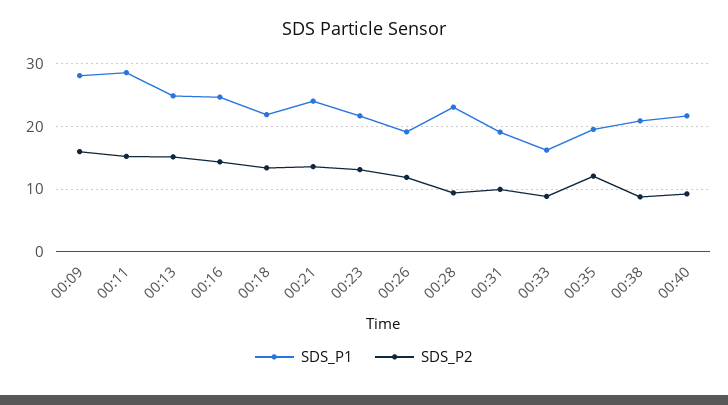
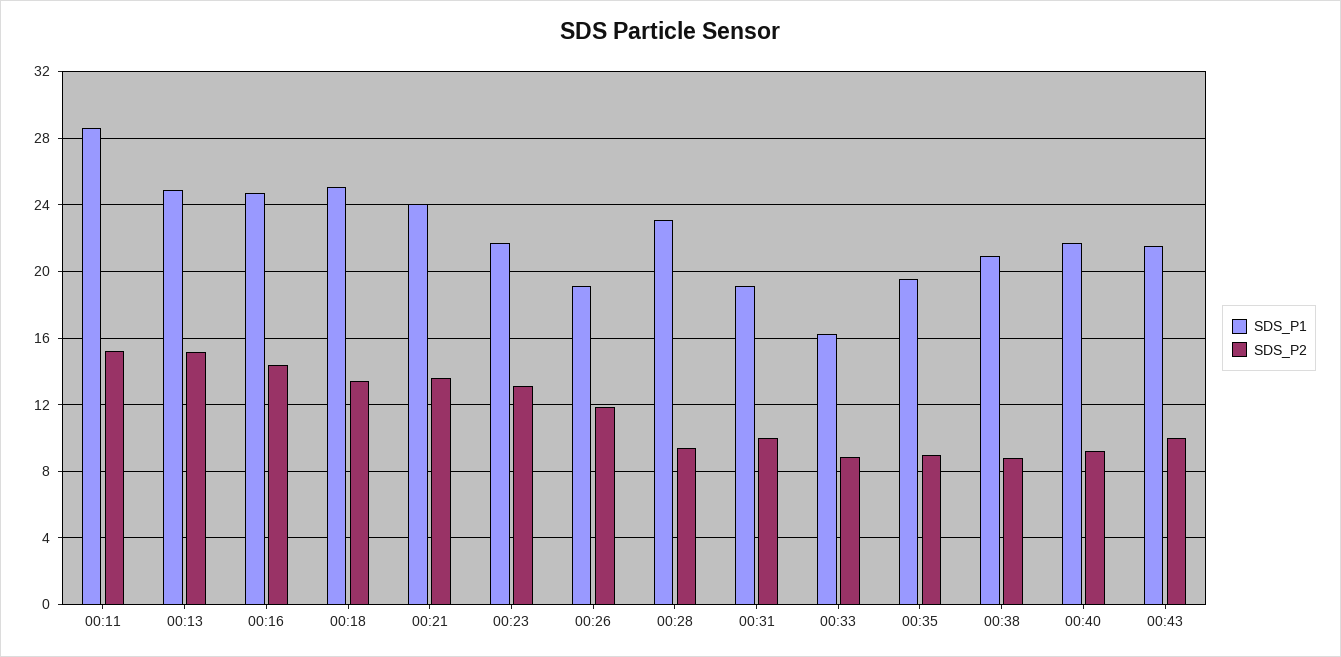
SDS_P1, 00:09: 28 -> none
SDS_P2, 00:09: 16 -> none
SDS_P1, 00:18: 22 -> 25
SDS_P2, 00:35: 12 -> 9
SDS_P1, 00:43: none -> 21.5
SDS_P2, 00:43: none -> 10

